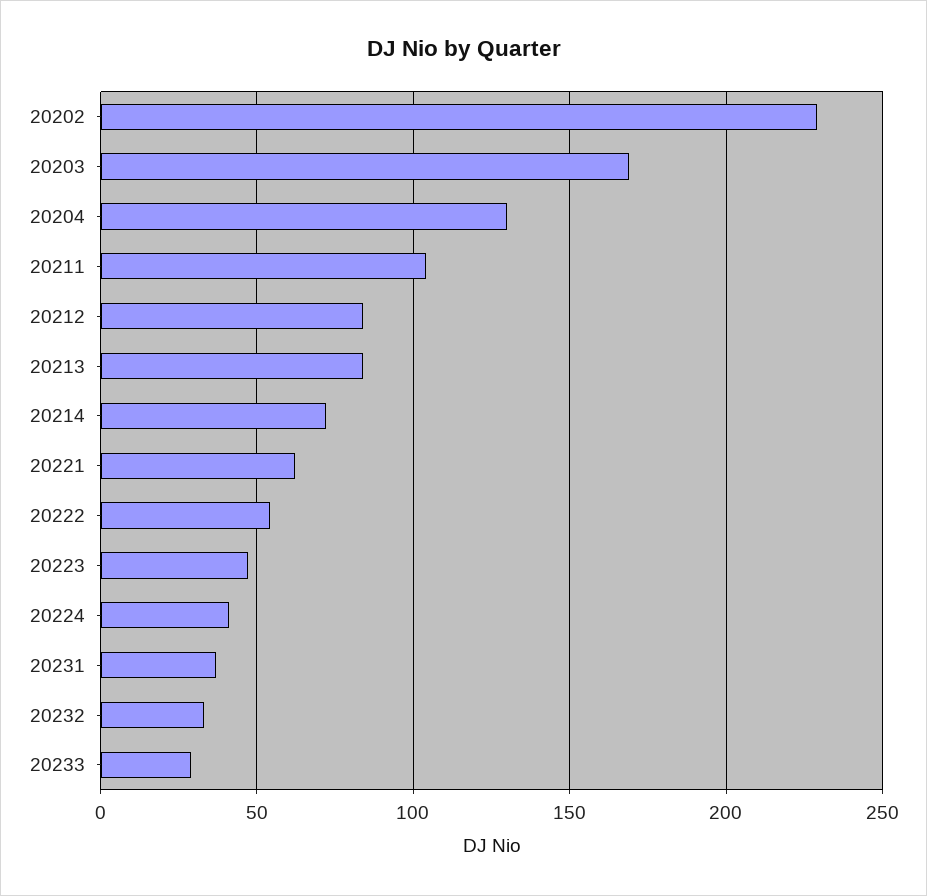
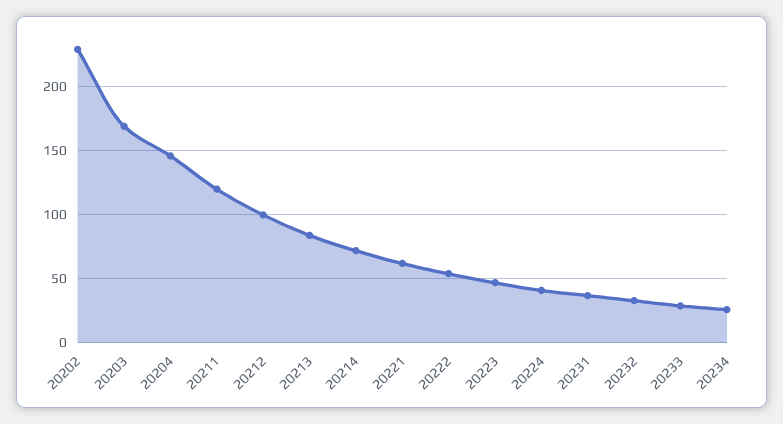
20204: 130 -> 145
20211: 105 -> 120
20212: 85 -> 100
20234: none -> 25

